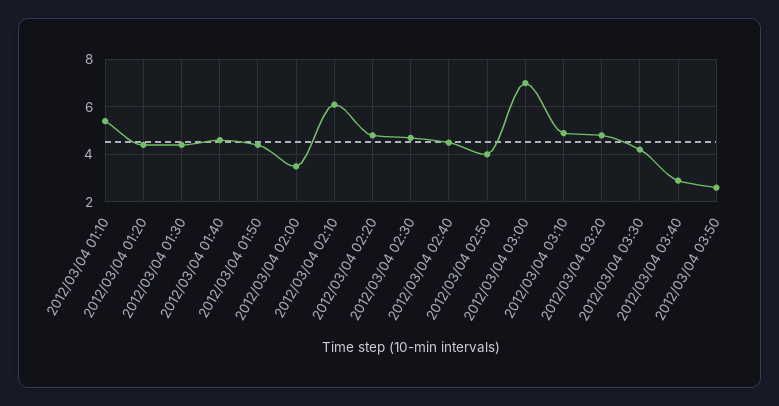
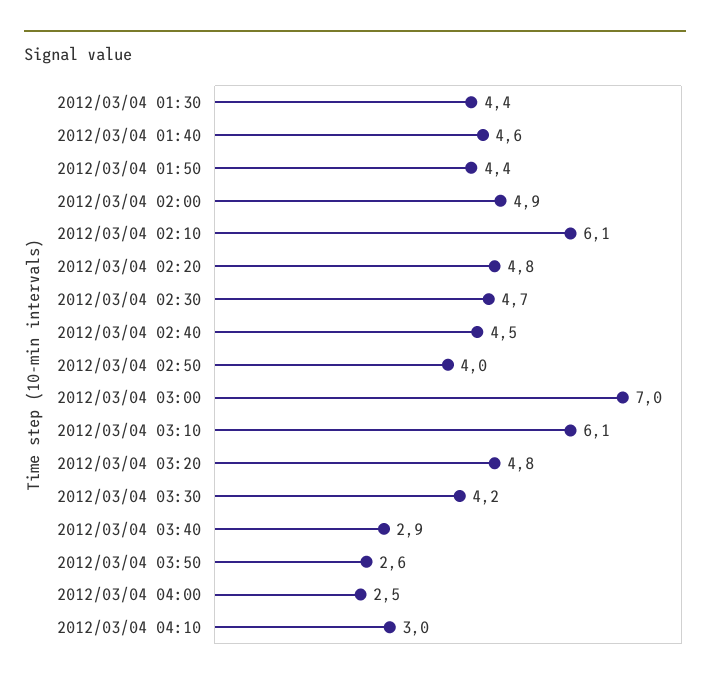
2012/03/04 01:10: 5.5 -> none
2012/03/04 01:20: 4.5 -> none
2012/03/04 02:00: 3.5 -> 4.9
2012/03/04 03:10: 5 -> 6.1
2012/03/04 04:00: none -> 2.5
2012/03/04 04:10: none -> 3

